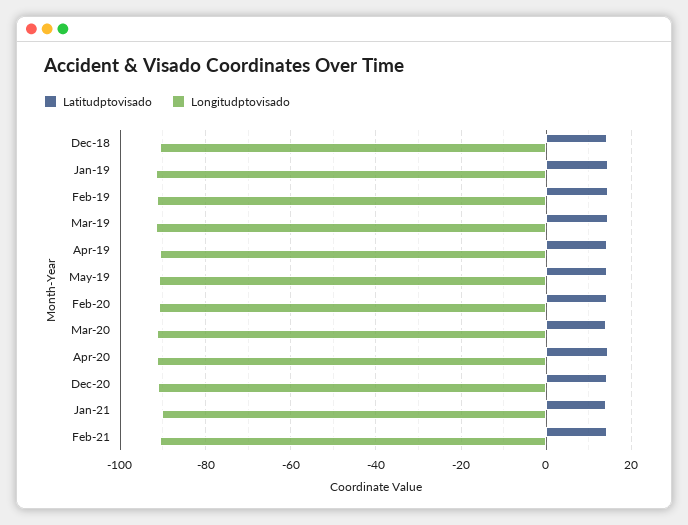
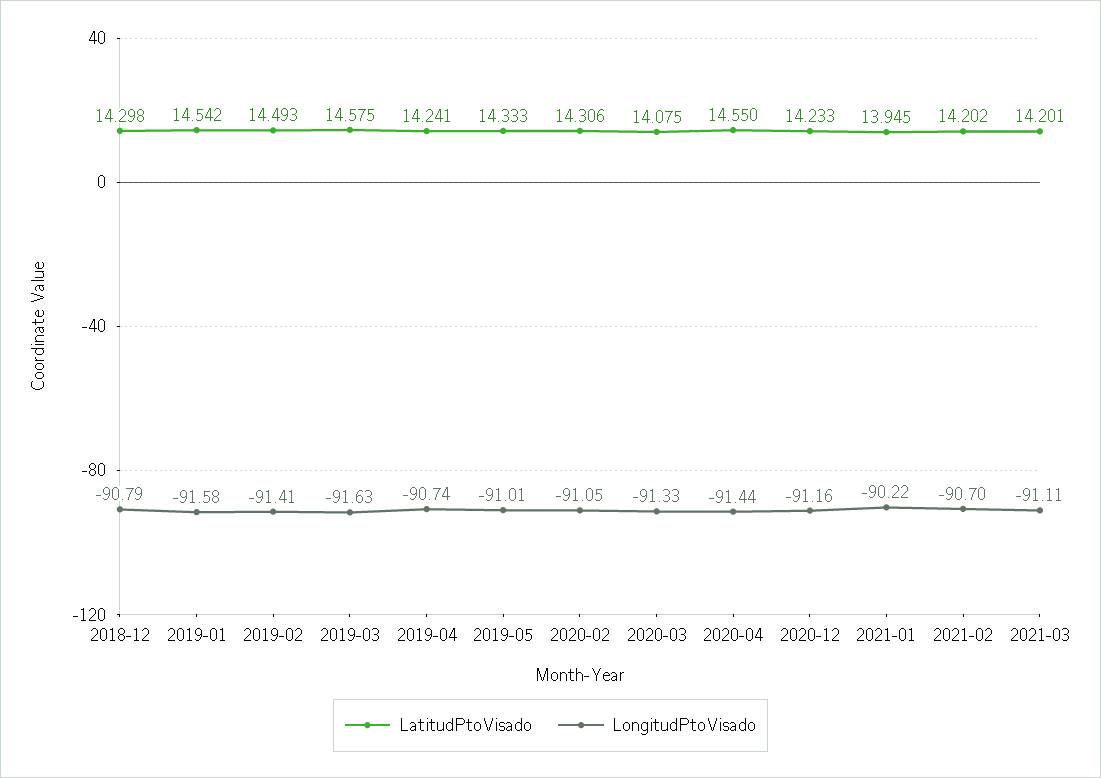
Latitudptovisado, 2021-03: none -> 14.201
Longitudptovisado, 2021-03: none -> -91.11

